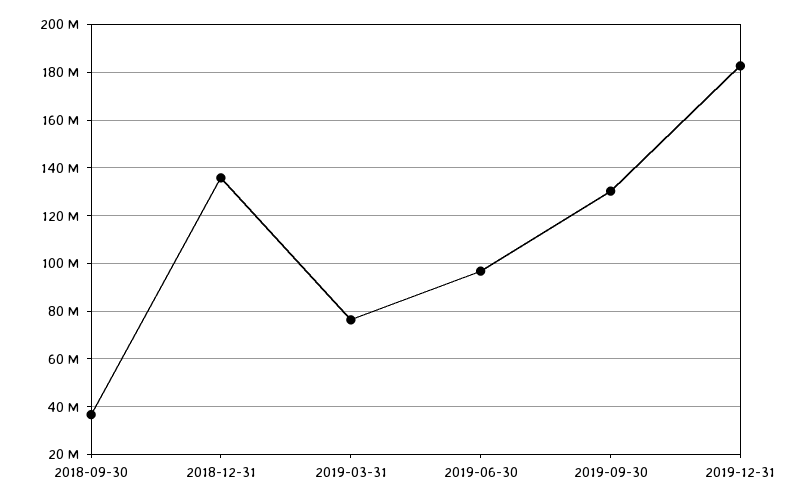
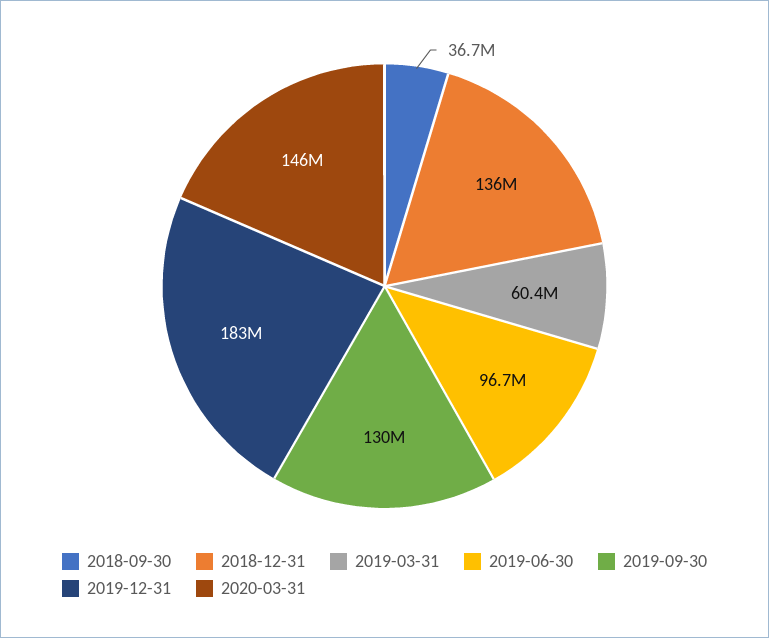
2019-03-31: 75000000 -> 60400000
2020-03-31: none -> 146000000

